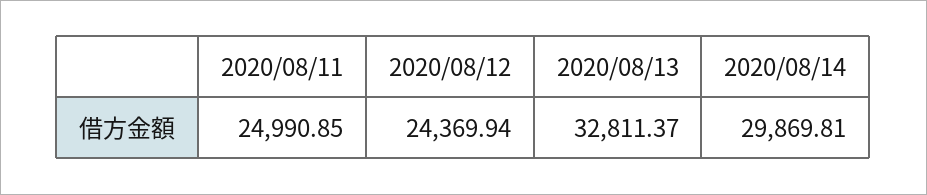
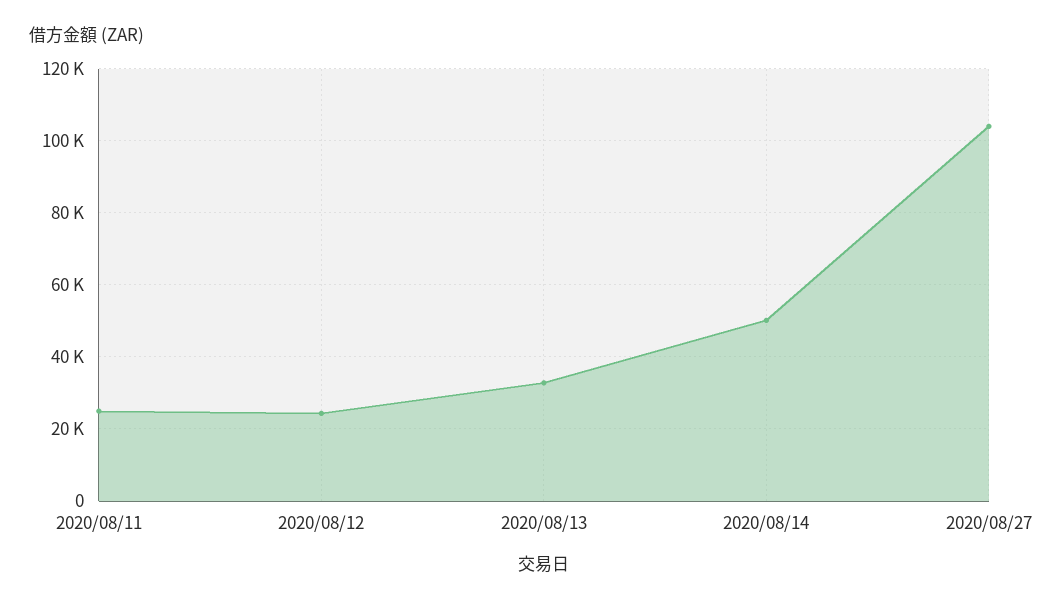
2020/08/14: 29869.81 -> 50000
2020/08/27: none -> 104000

